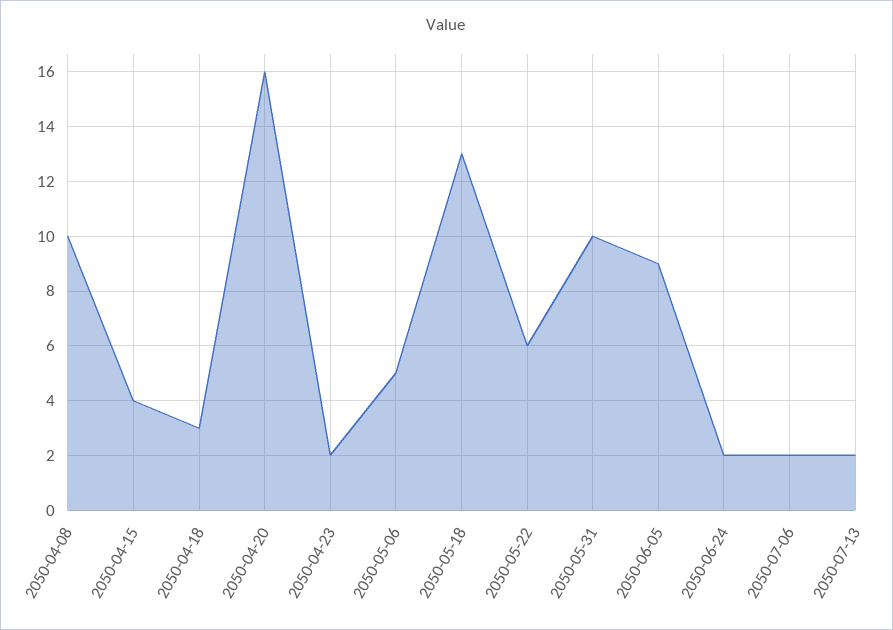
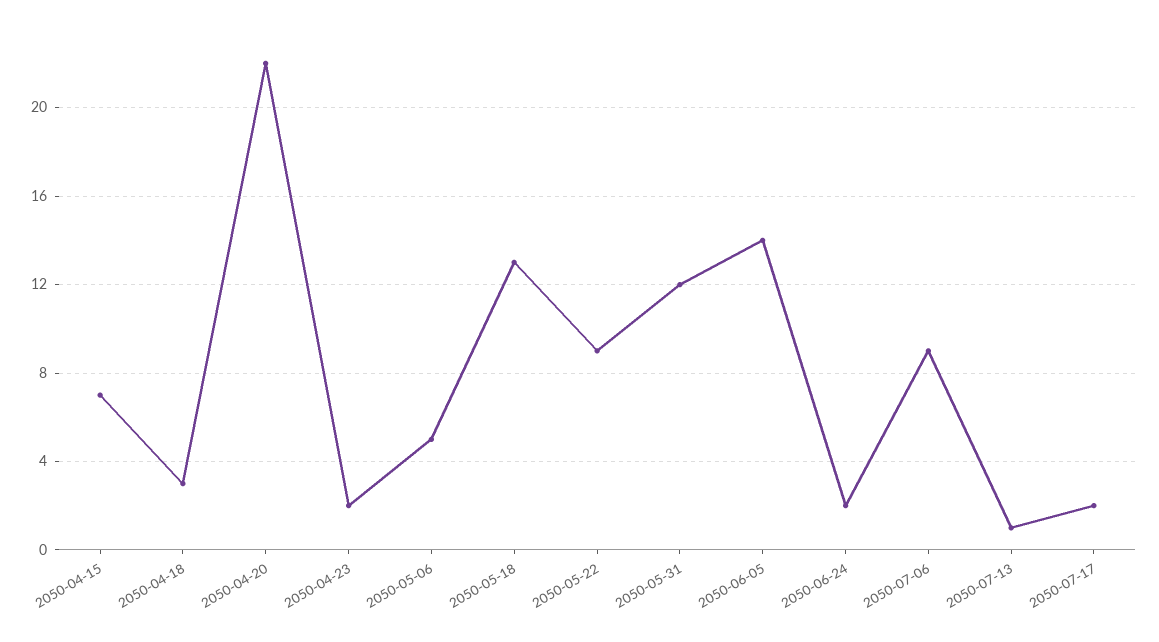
2050-04-08: 10 -> none
2050-04-15: 4 -> 7
2050-04-20: 16 -> 22
2050-05-22: 6 -> 9
2050-05-31: 10 -> 12
2050-06-05: 9 -> 14
2050-07-06: 2 -> 9
2050-07-13: 2 -> 1
2050-07-17: none -> 2

